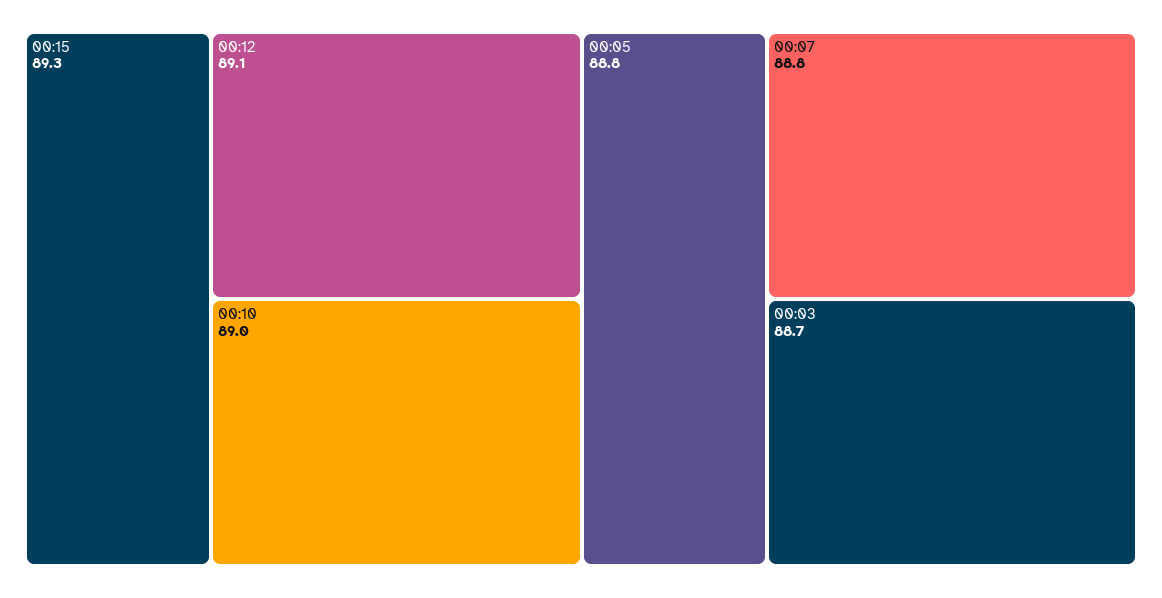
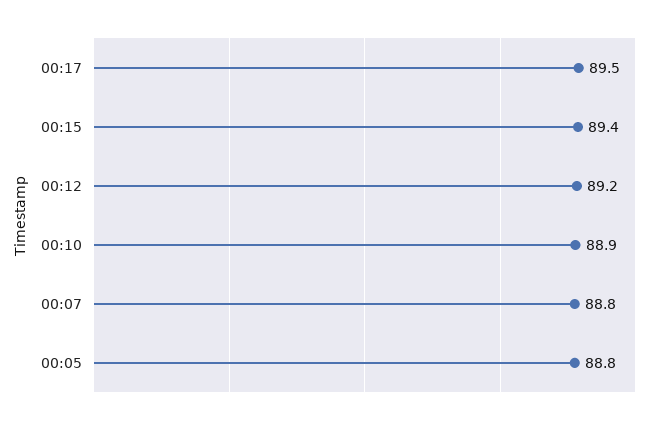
00:15: 89.3 -> 89.4
00:12: 89.1 -> 89.2
00:10: 89 -> 88.9
00:03: 88.7 -> none
00:17: none -> 89.5

